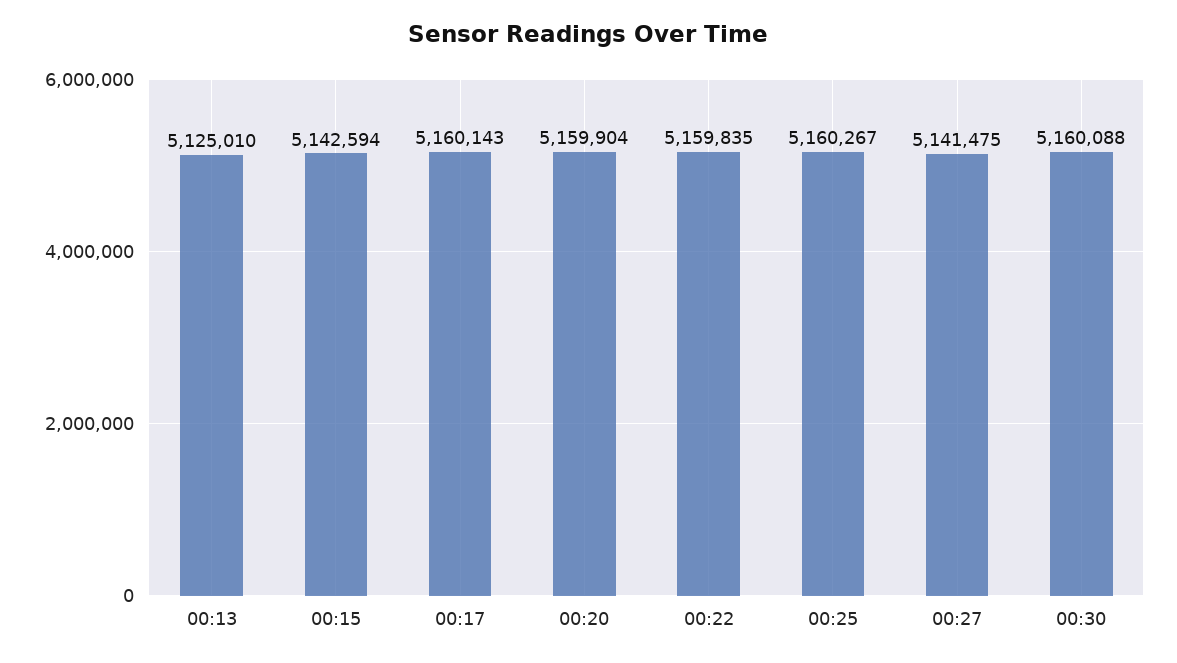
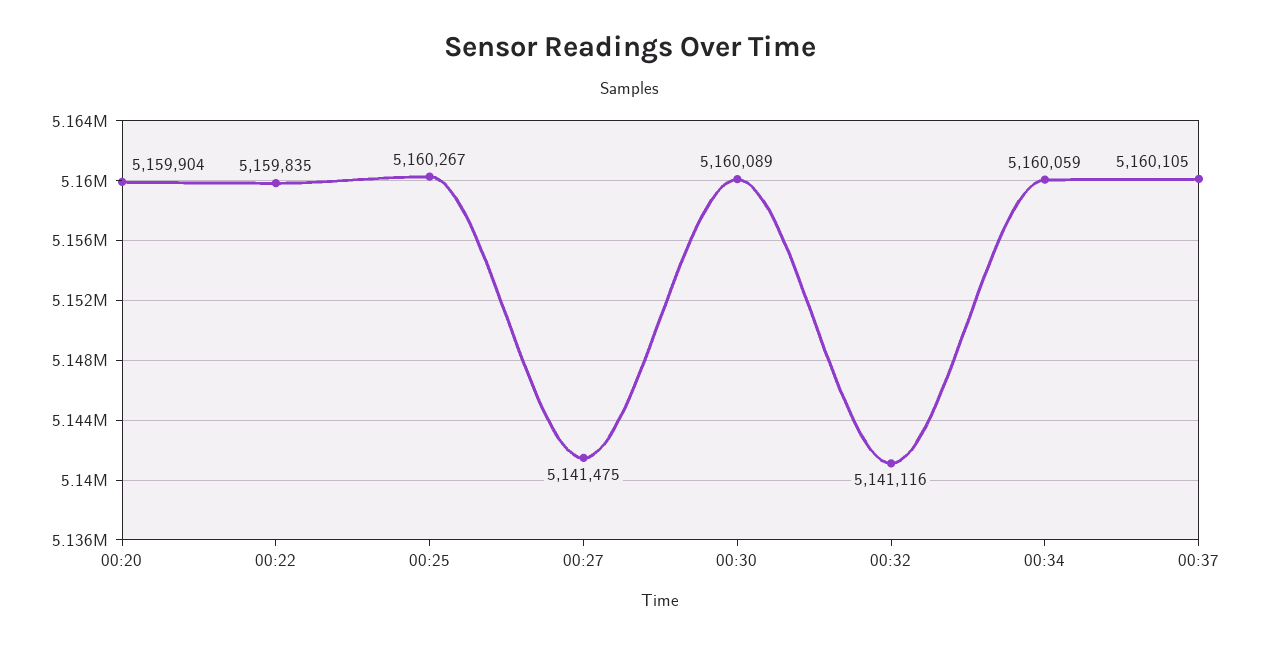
00:13: 5125010 -> none
00:15: 5142594 -> none
00:17: 5160143 -> none
00:30: 5160088 -> 5160089
00:32: none -> 5141116
00:34: none -> 5160059
00:37: none -> 5160105

